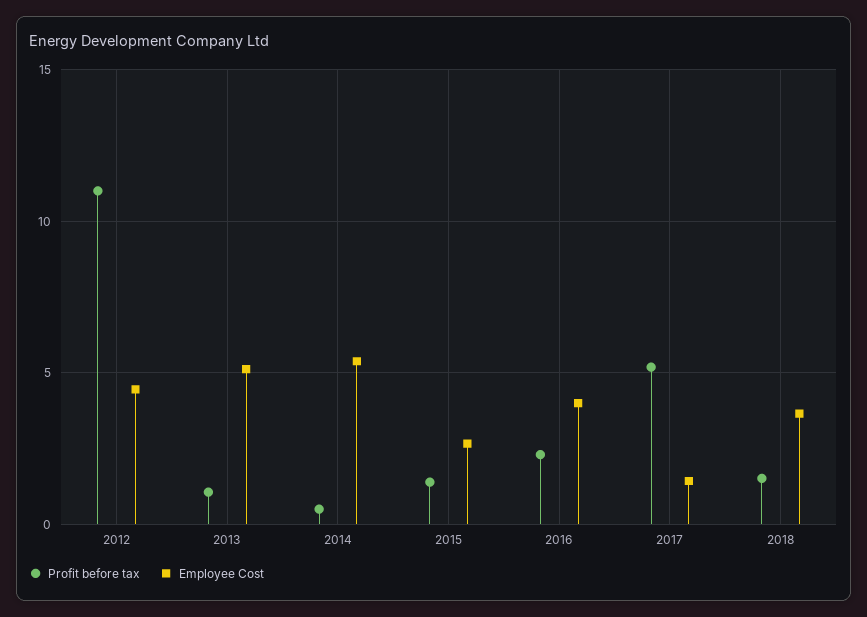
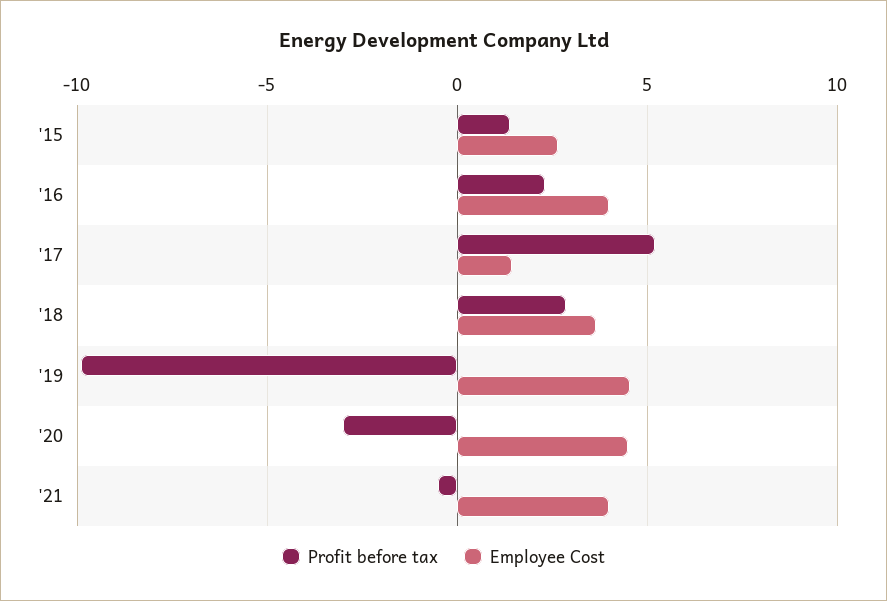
Profit before tax, 2012: 11 -> none
Employee Cost, 2012: 4.5 -> none
Profit before tax, 2013: 1 -> none
Employee Cost, 2013: 5 -> none
Profit before tax, 2014: 0.5 -> none
Employee Cost, 2014: 5.5 -> none
Profit before tax, 2018: 1.5 -> 3
Profit before tax, '19: none -> -10
Employee Cost, '19: none -> 4.5
Profit before tax, '20: none -> -3
Employee Cost, '20: none -> 4.5
Profit before tax, '21: none -> -0.5
Employee Cost, '21: none -> 4

